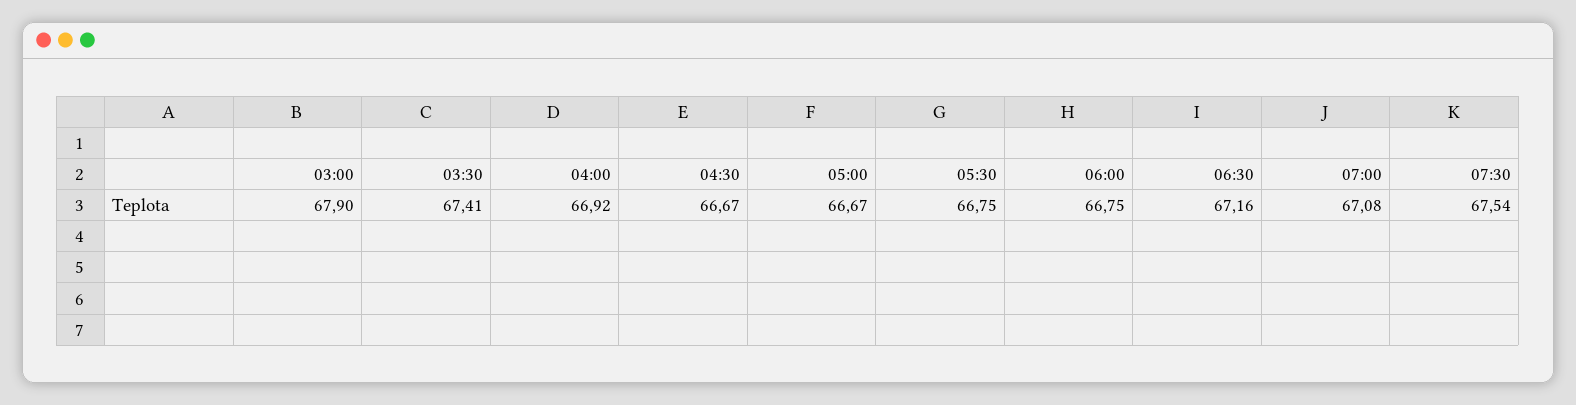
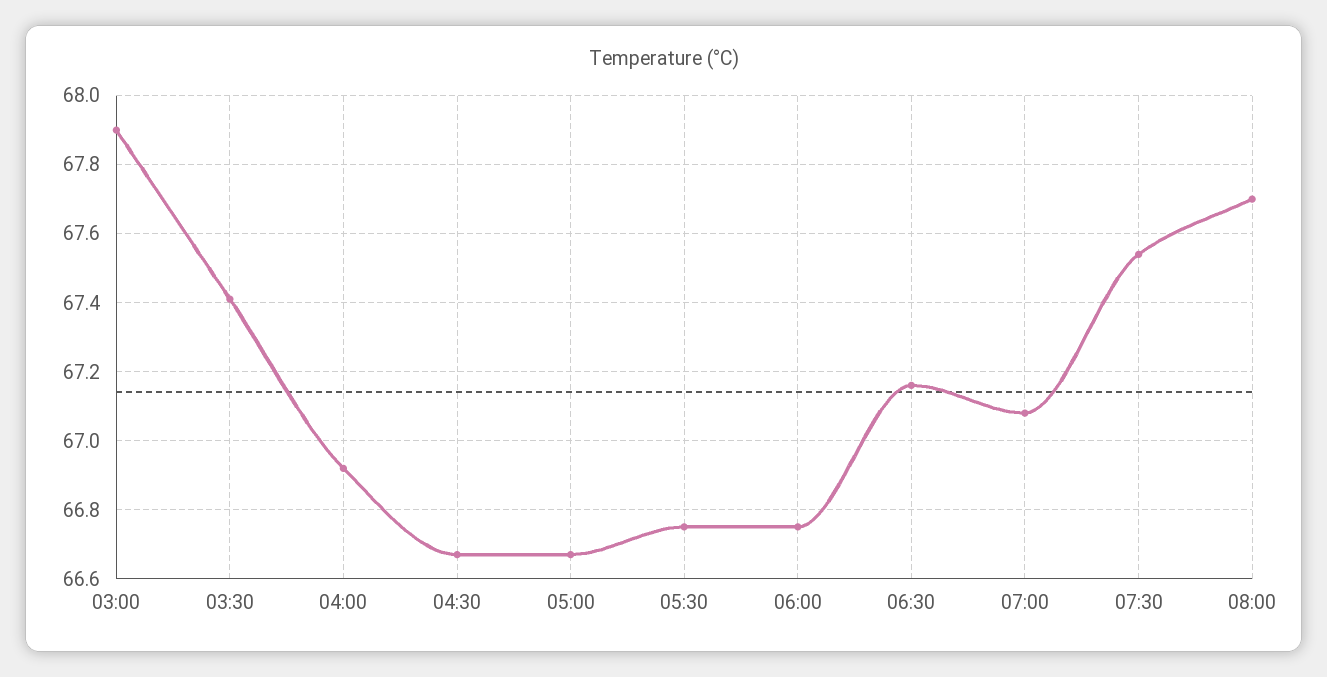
08:00: none -> 67.7

